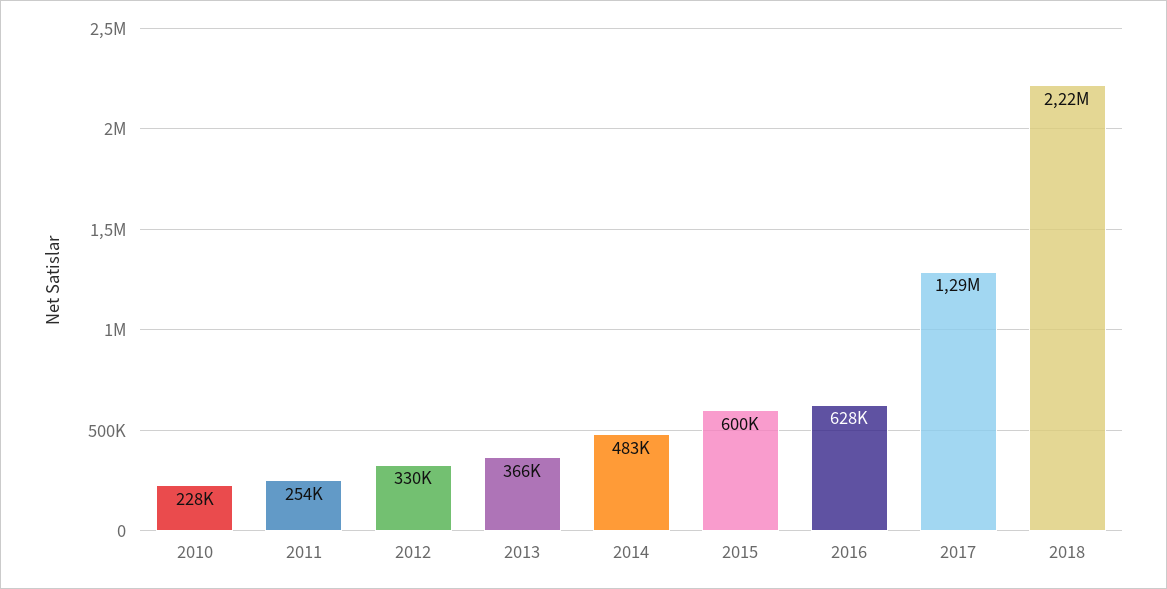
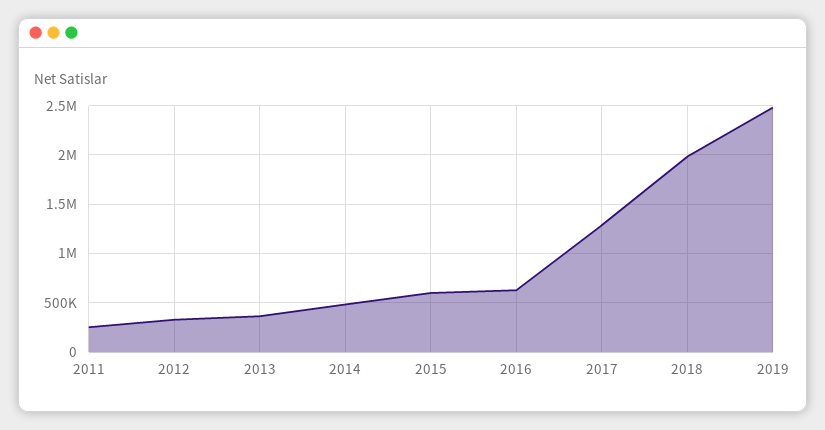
2010: 228000 -> none
2018: 2220000 -> 2000000
2019: none -> 2500000

